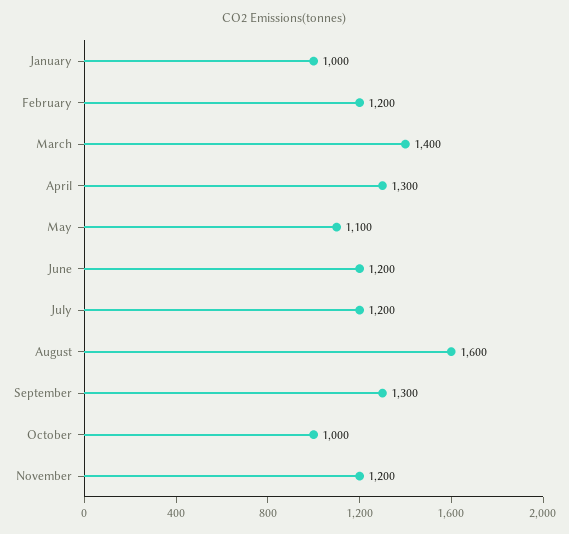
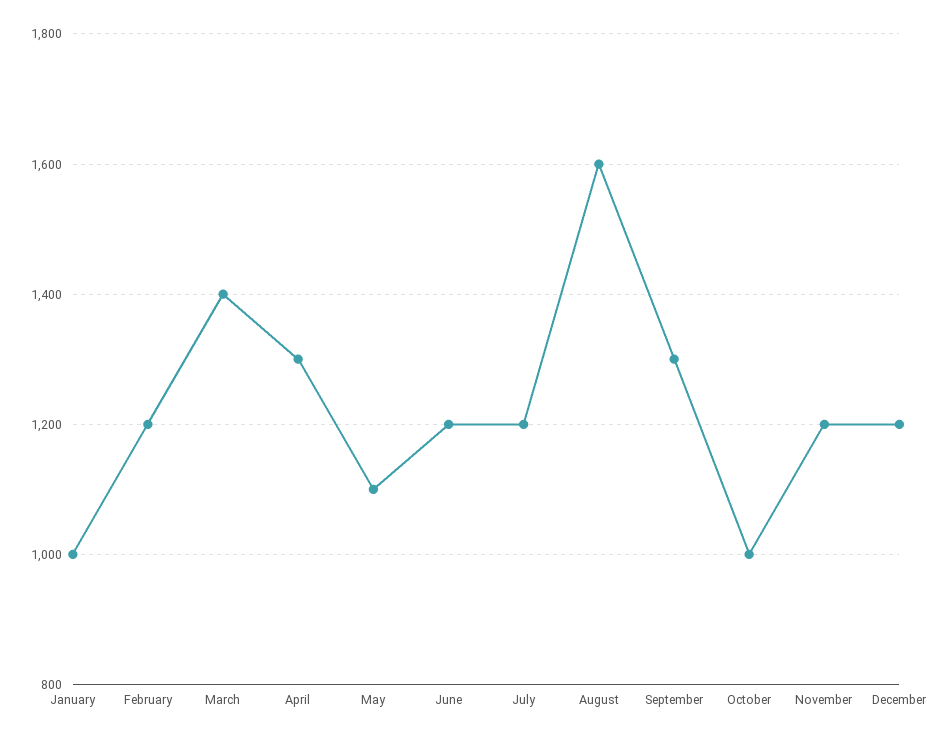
December: none -> 1200

